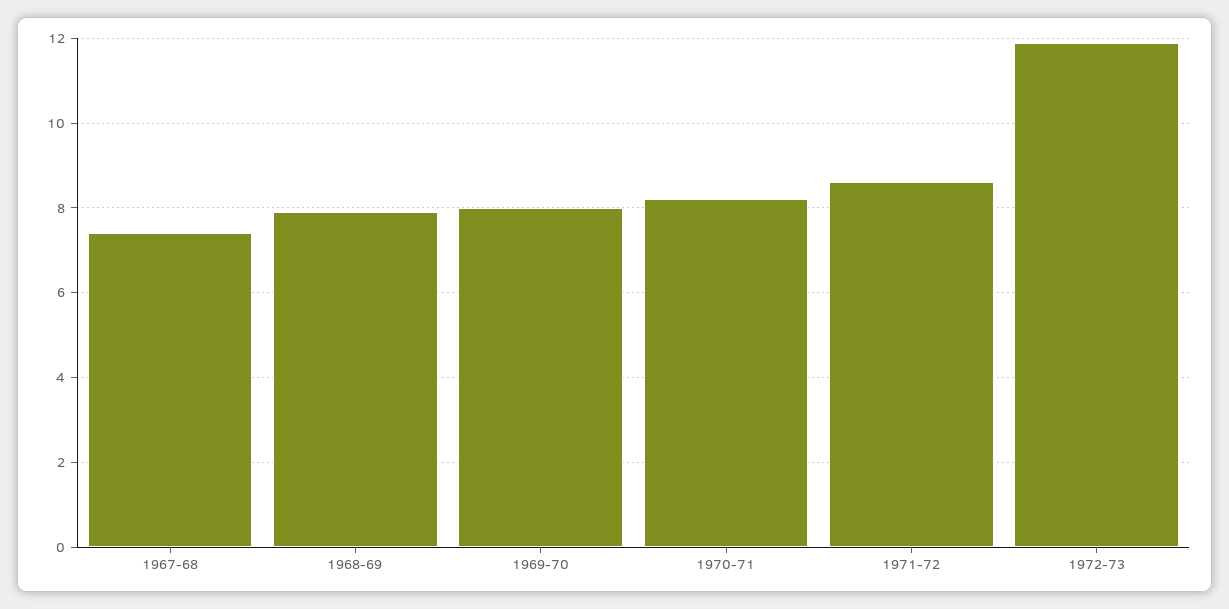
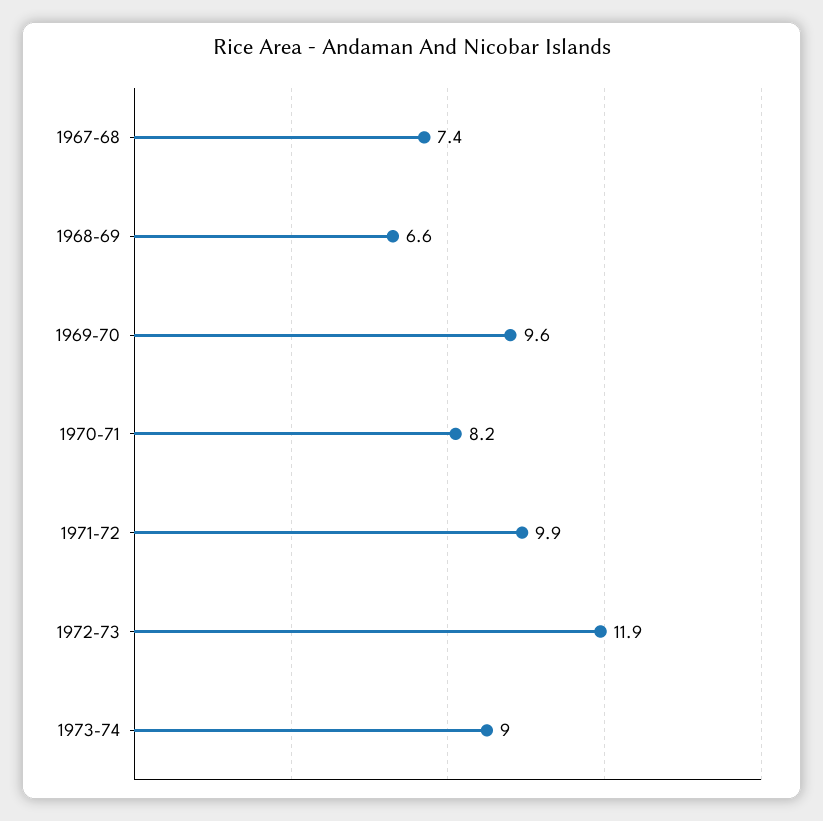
1968-69: 8 -> 6.6
1969-70: 8 -> 9.6
1971-72: 8.5 -> 9.9
1973-74: none -> 9

